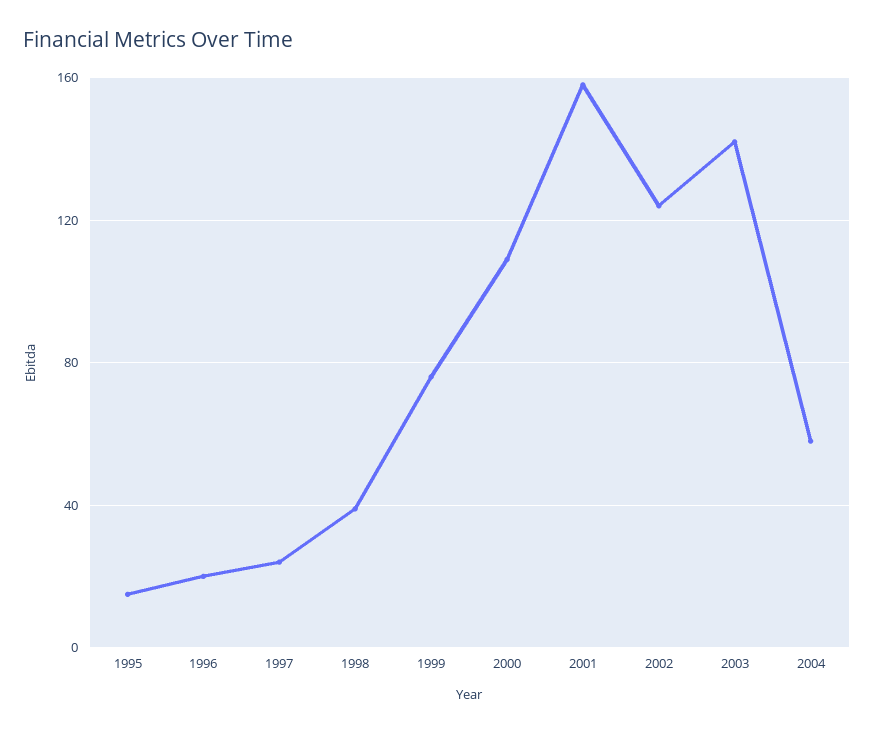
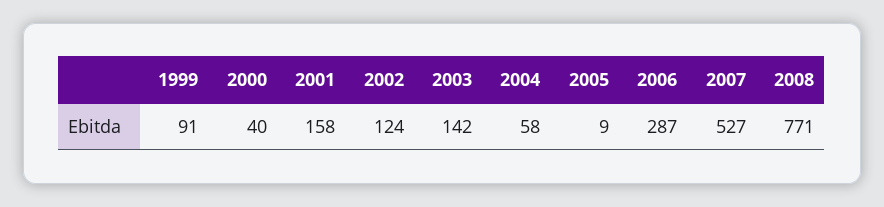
1995: 15 -> none
1996: 20 -> none
1997: 25 -> none
1998: 40 -> none
1999: 75 -> 91
2000: 110 -> 40
2005: none -> 9
2006: none -> 287
2007: none -> 527
2008: none -> 771

